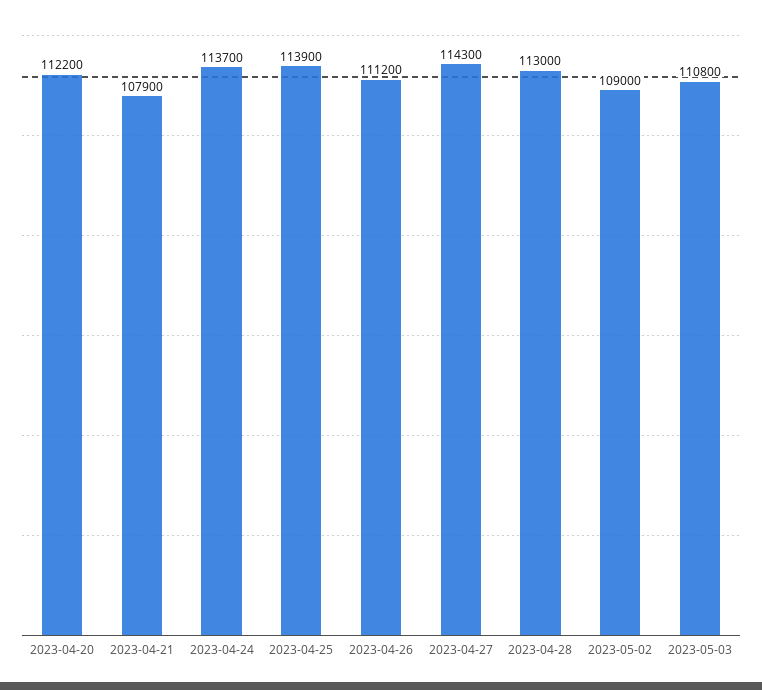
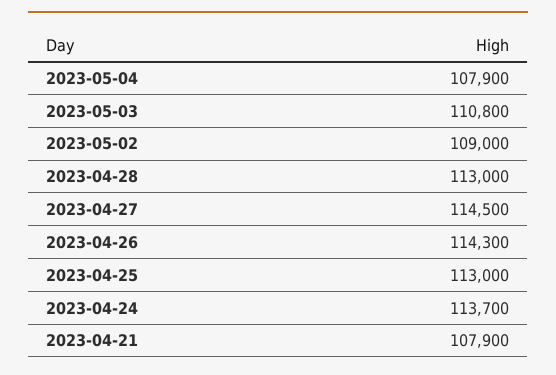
2023-04-20: 112200 -> none
2023-04-25: 113900 -> 113000
2023-04-26: 111200 -> 114300
2023-04-27: 114300 -> 114500
2023-05-04: none -> 107900

